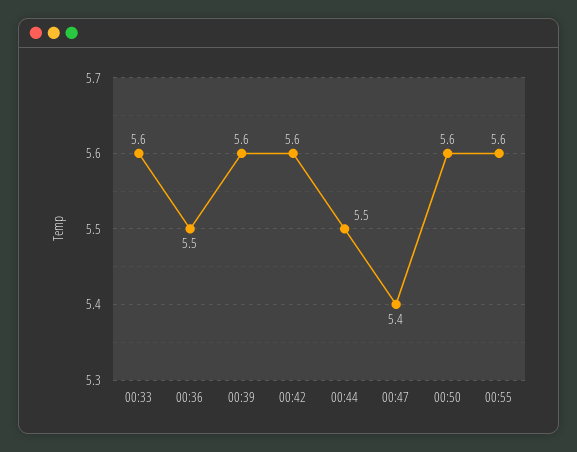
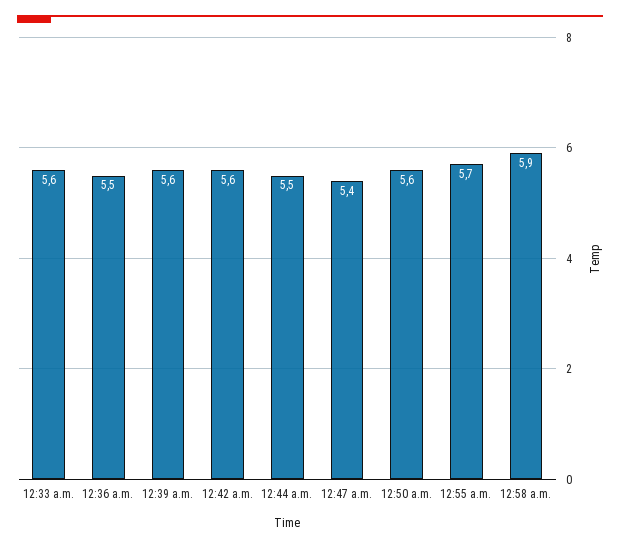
00:55: 5.6 -> 5.7
12:58 a.m.: none -> 5.9

